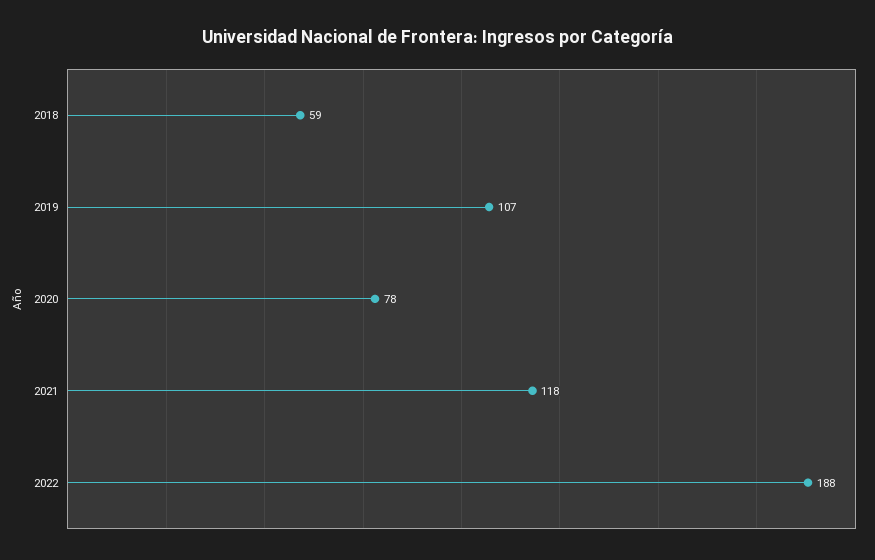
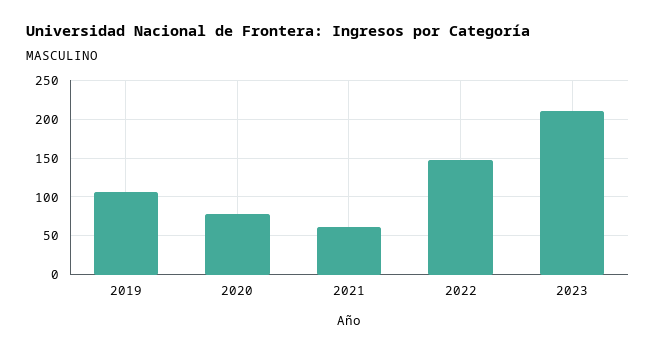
2018: 59 -> none
2021: 118 -> 60
2022: 188 -> 150
2023: none -> 210

